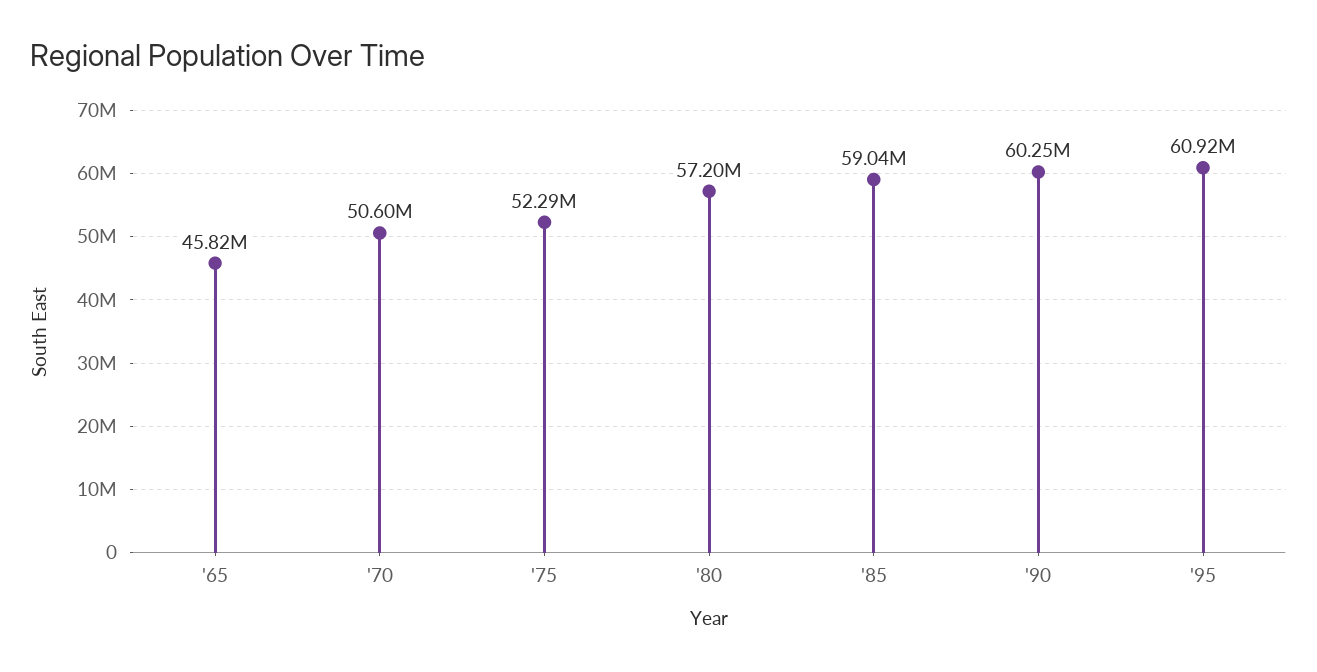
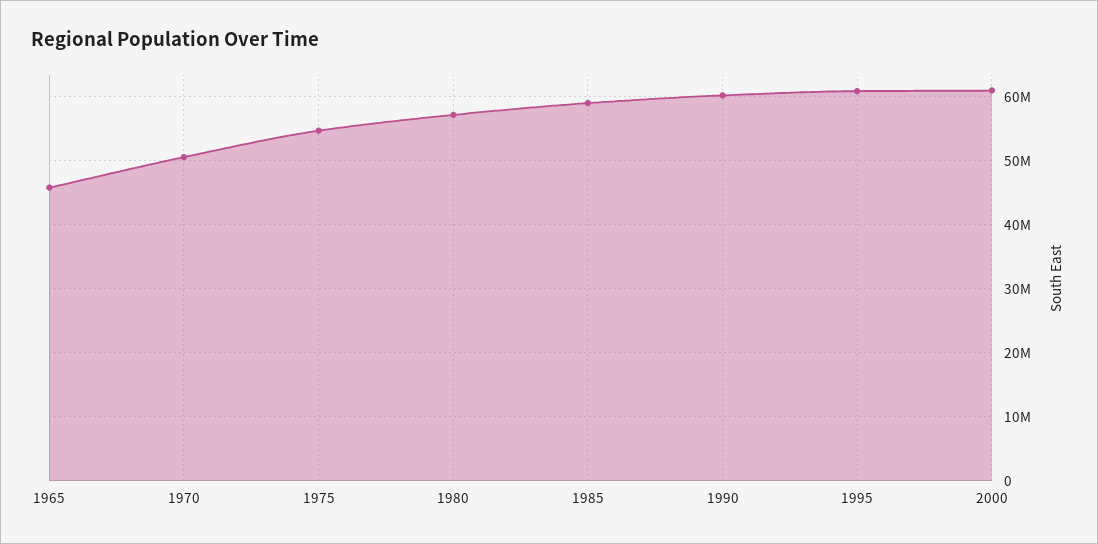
'75: 52290000 -> 55000000
2000: none -> 61000000

